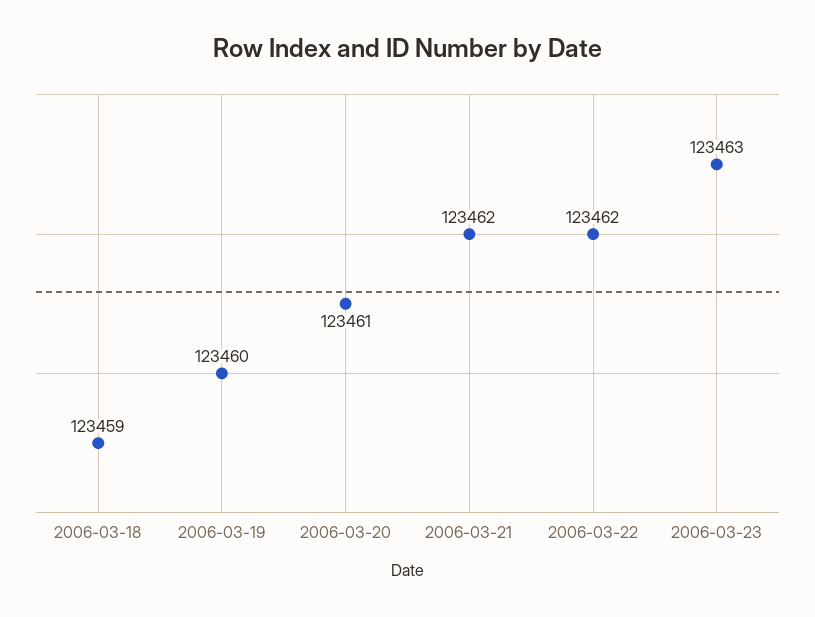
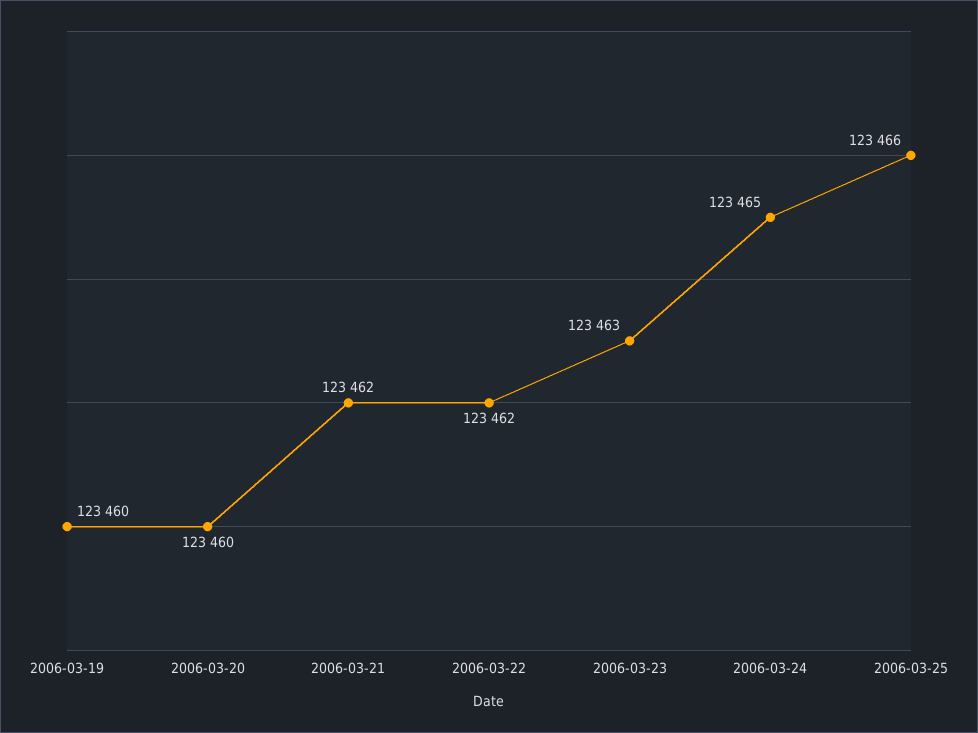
2006-03-18: 123459 -> none
2006-03-20: 123461 -> 123460
2006-03-24: none -> 123465
2006-03-25: none -> 123466

